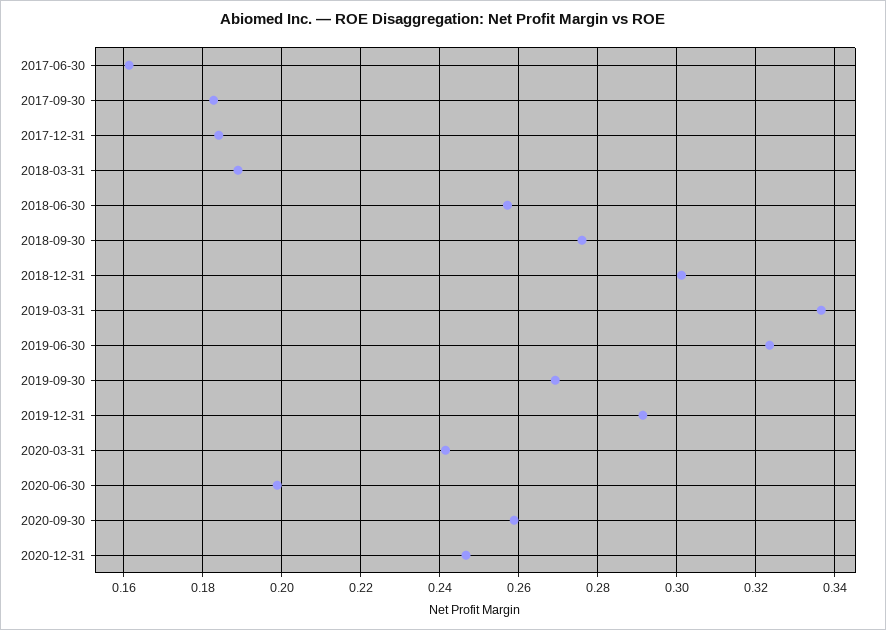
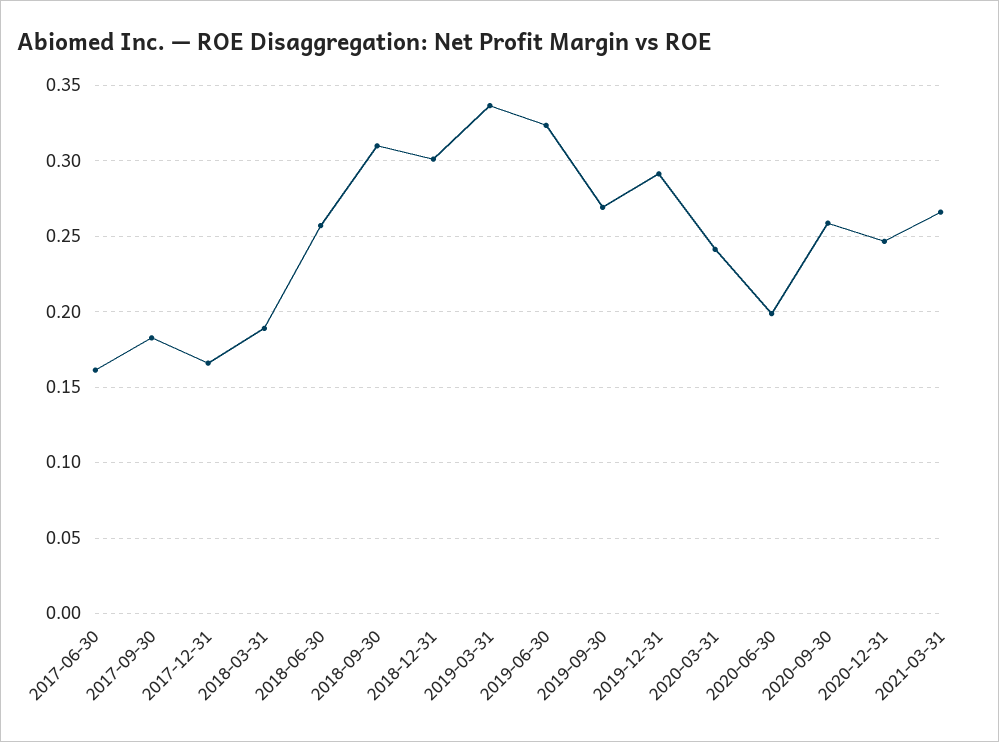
2017-12-31: 0.184 -> 0.165
2018-09-30: 0.276 -> 0.31
2021-03-31: none -> 0.265

